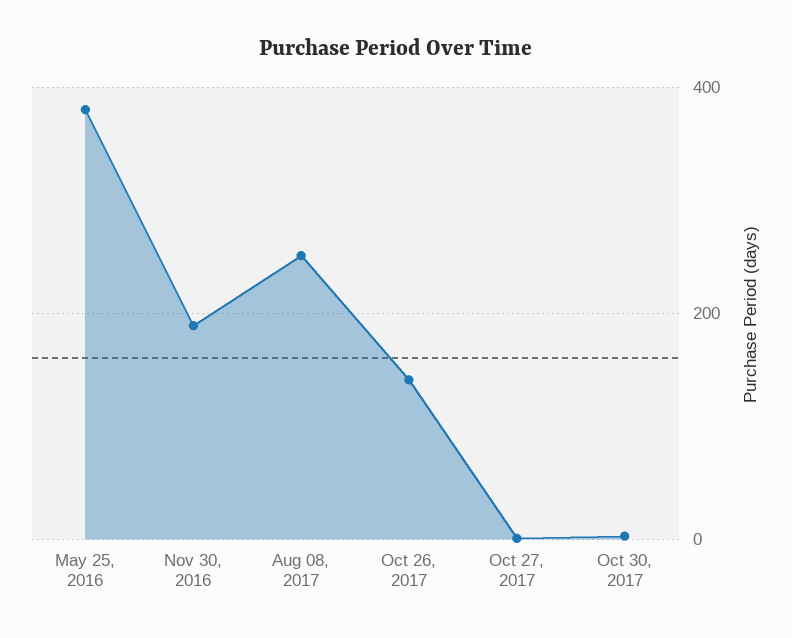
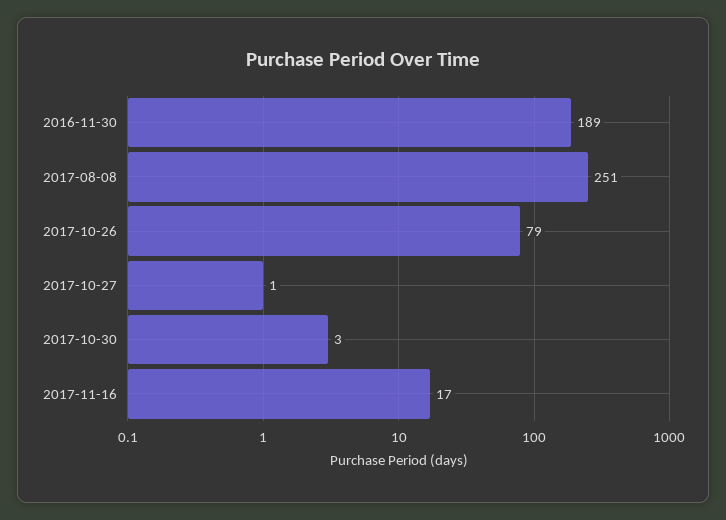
May 25, 2016: 380 -> none
Oct 26, 2017: 140 -> 79
2017-11-16: none -> 17

